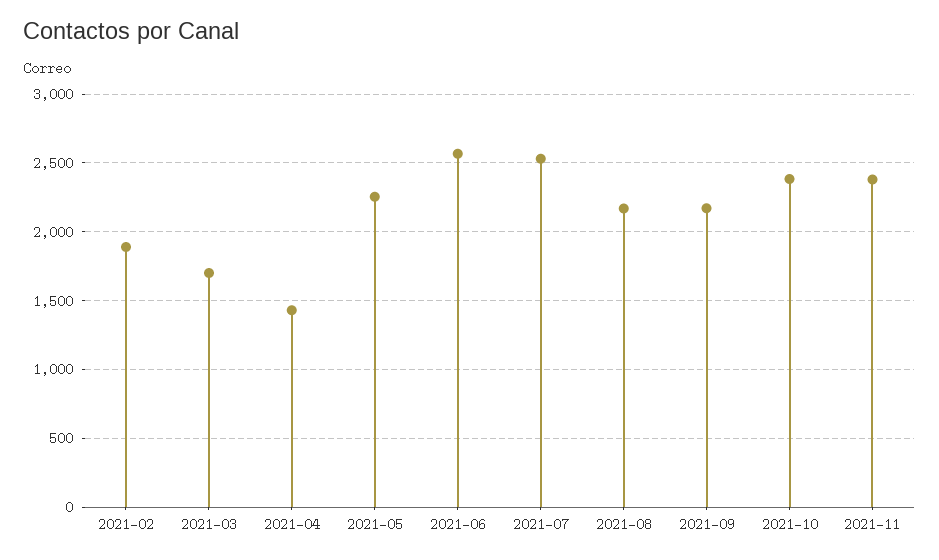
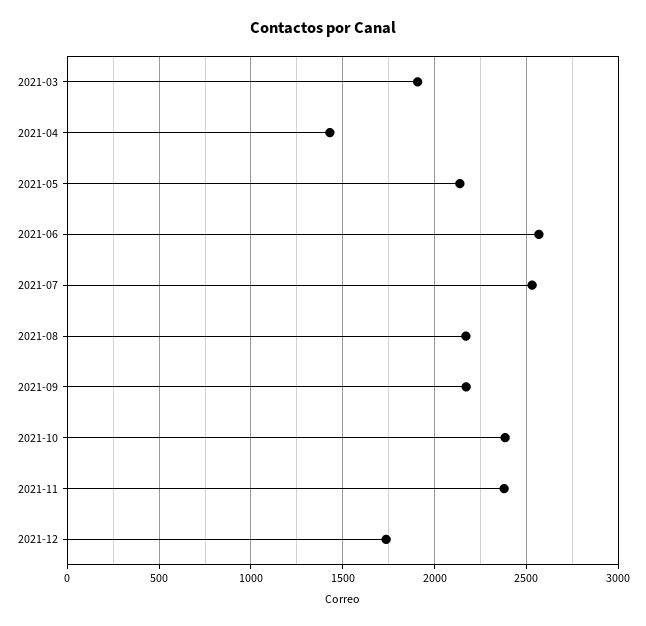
2021-02: 1900 -> none
2021-03: 1700 -> 1900
2021-05: 2250 -> 2150
2021-12: none -> 1750

